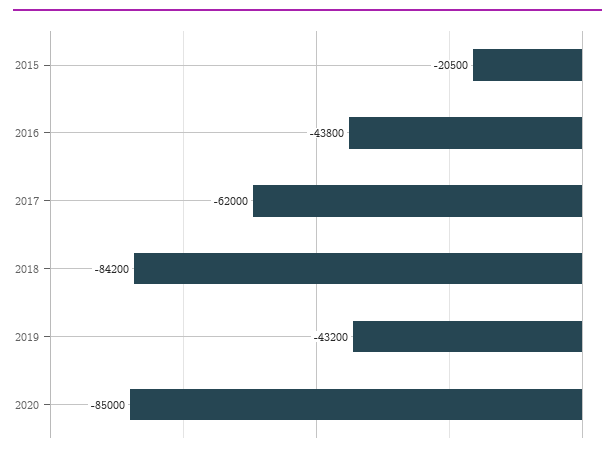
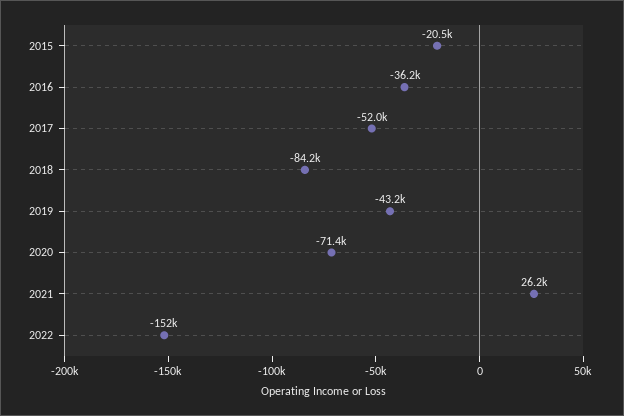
2016: -43800 -> -36200
2017: -62000 -> -52000
2020: -85000 -> -71400
2021: none -> 26200
2022: none -> -152000

